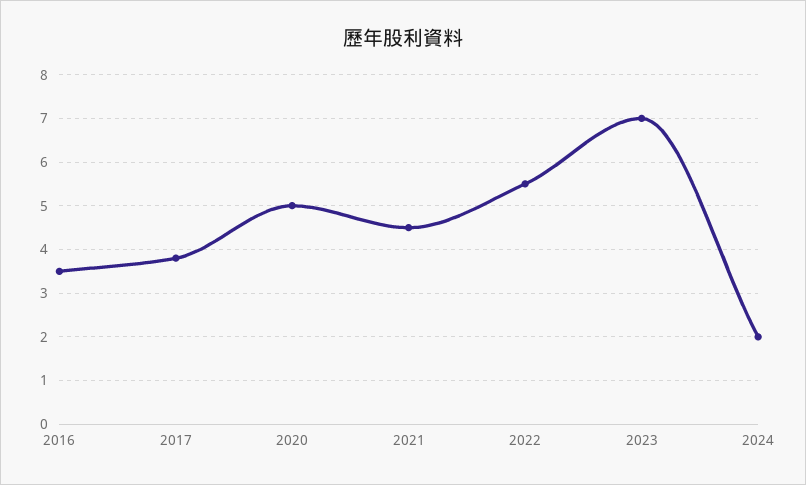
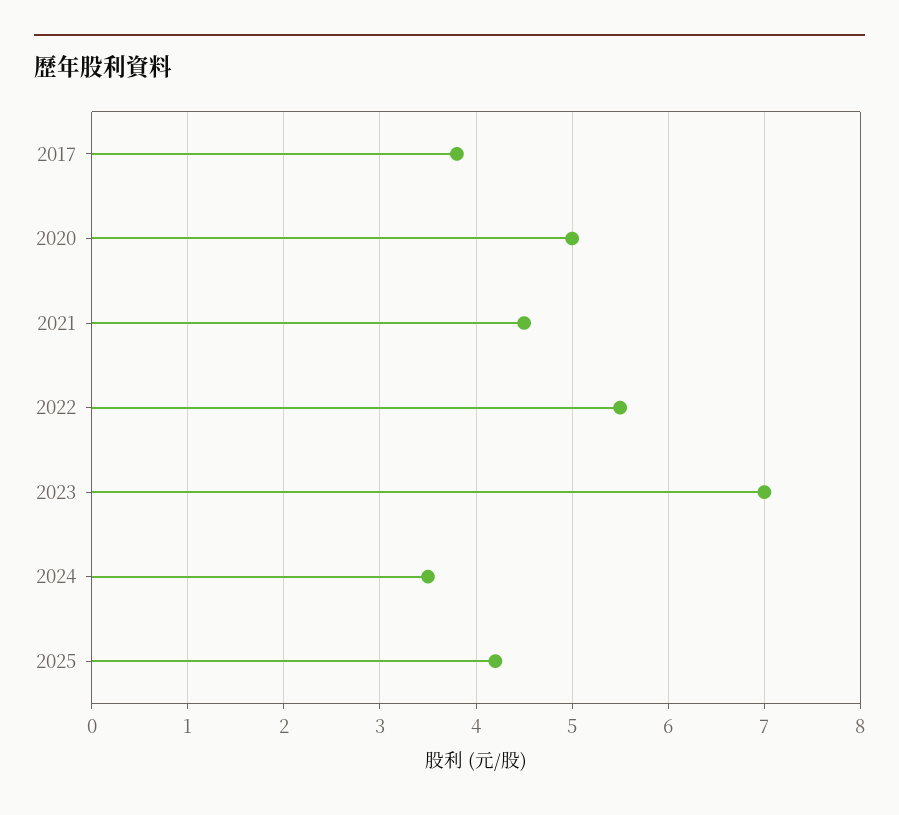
2016: 3.5 -> none
2024: 2 -> 3.5
2025: none -> 4.2

